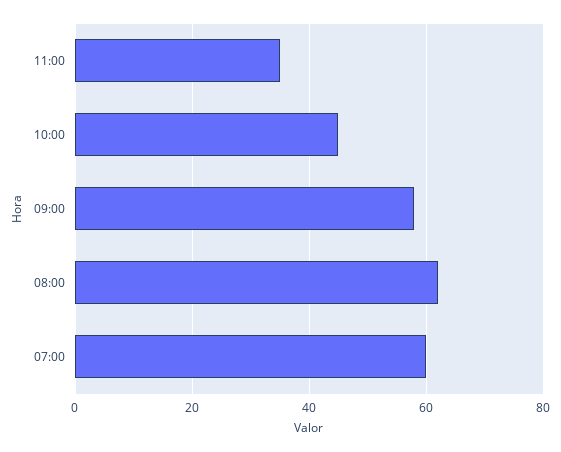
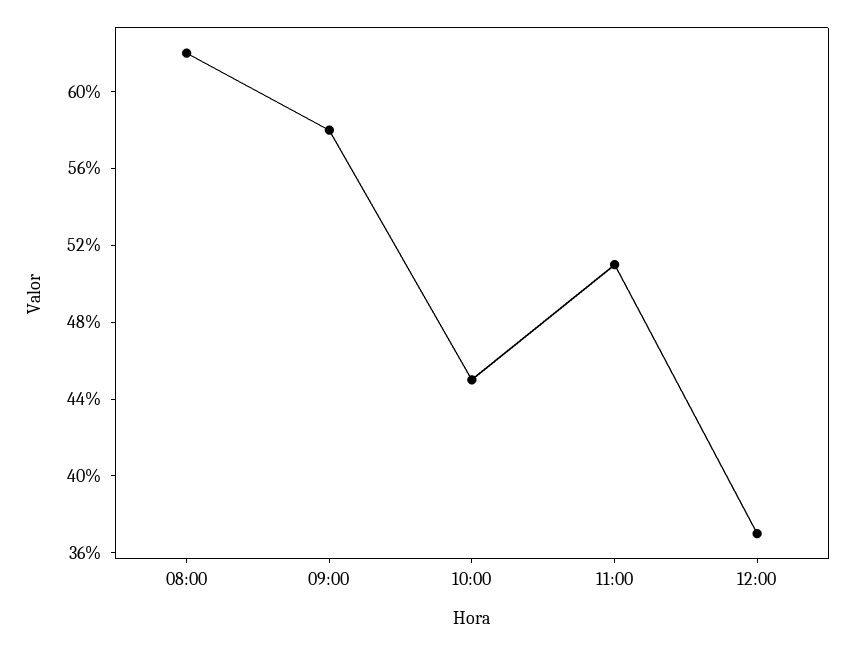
11:00: 35 -> 51
07:00: 60 -> none
12:00: none -> 37

